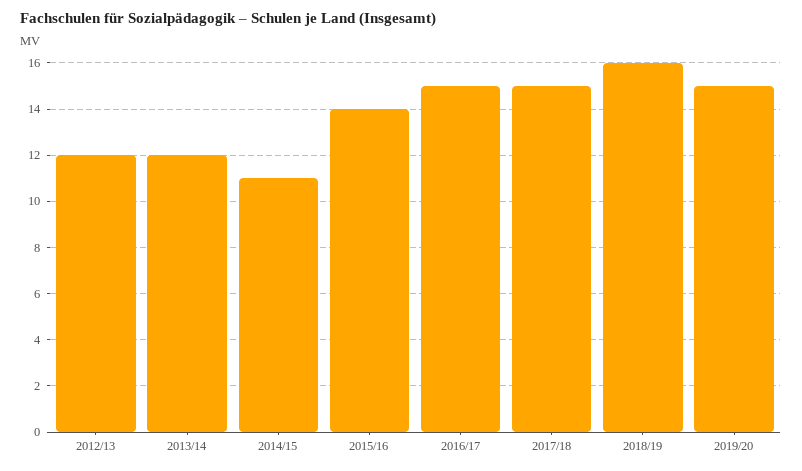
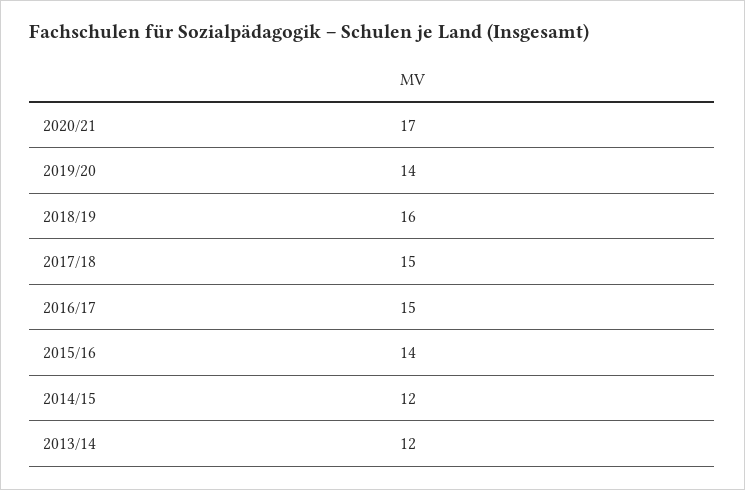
2012/13: 12 -> none
2014/15: 11 -> 12
2019/20: 15 -> 14
2020/21: none -> 17

